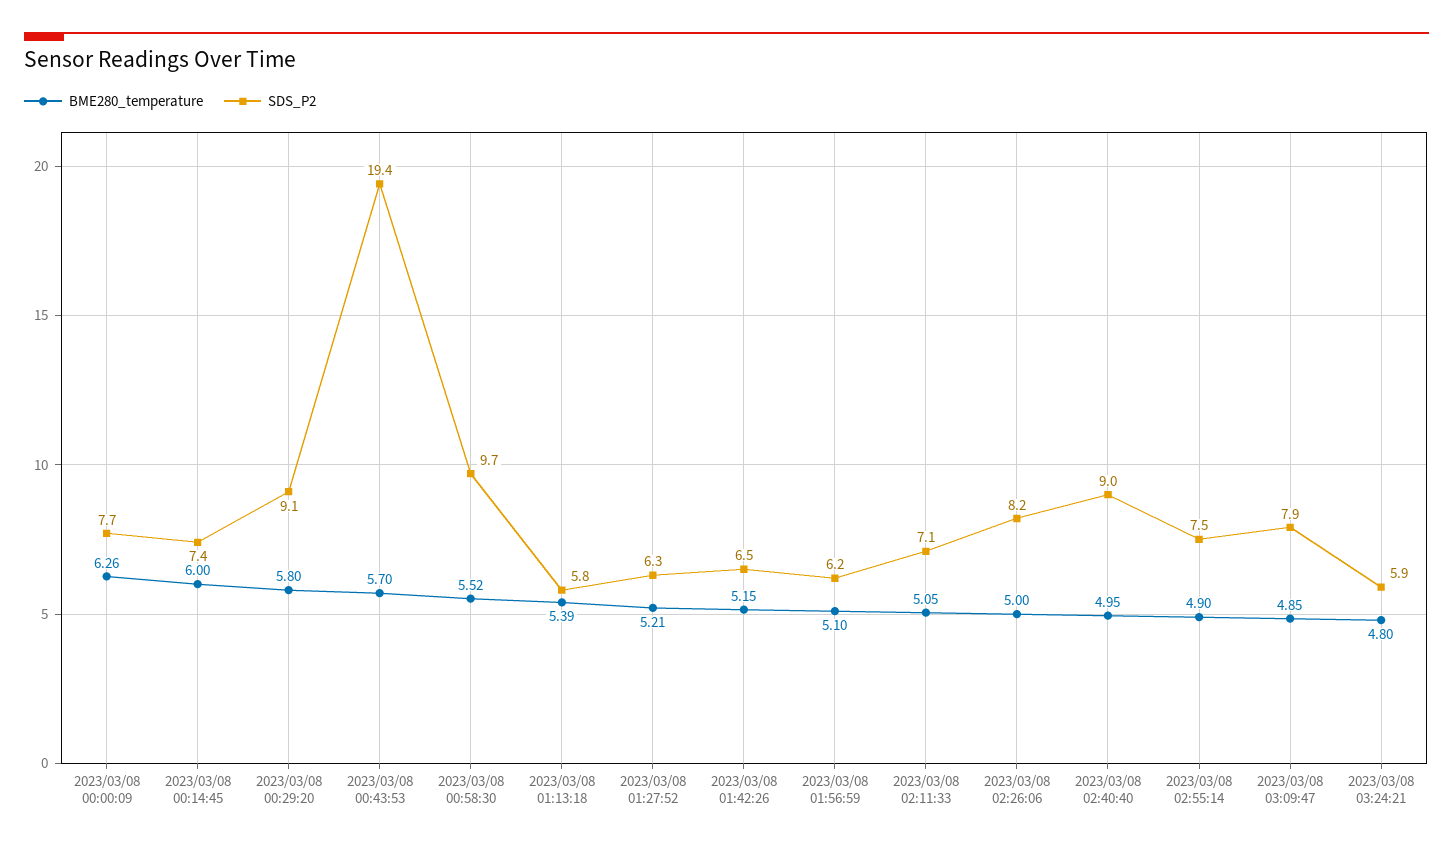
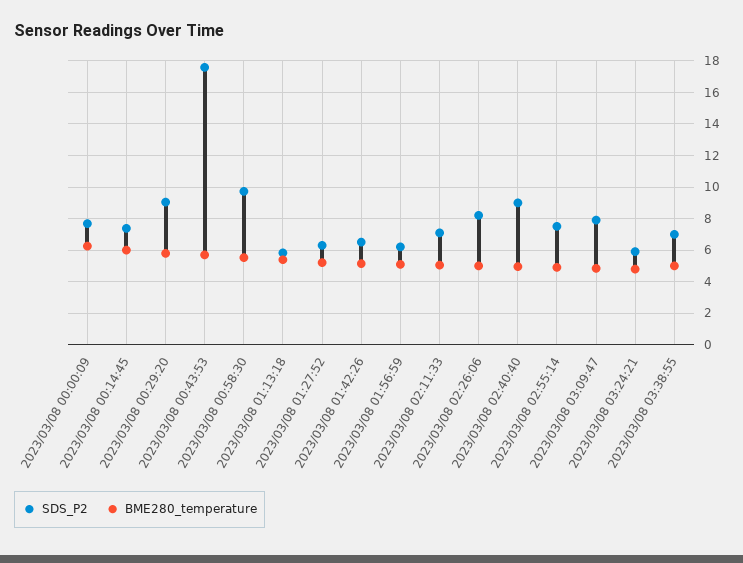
SDS_P2, 2023/03/08 00:43:53: 19.4 -> 17.5
SDS_P2, 2023/03/08 03:38:55: none -> 7
BME280_temperature, 2023/03/08 03:38:55: none -> 5

